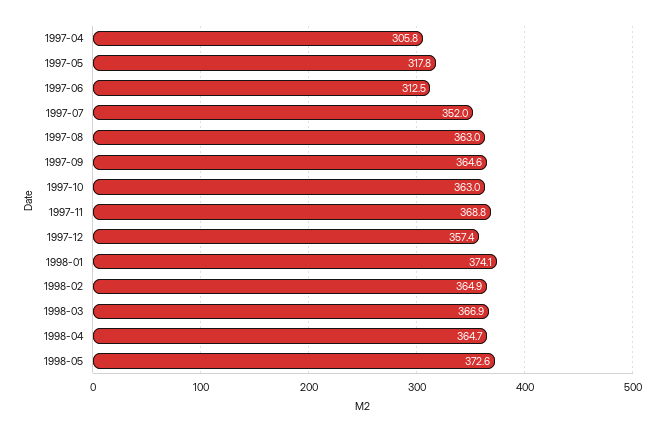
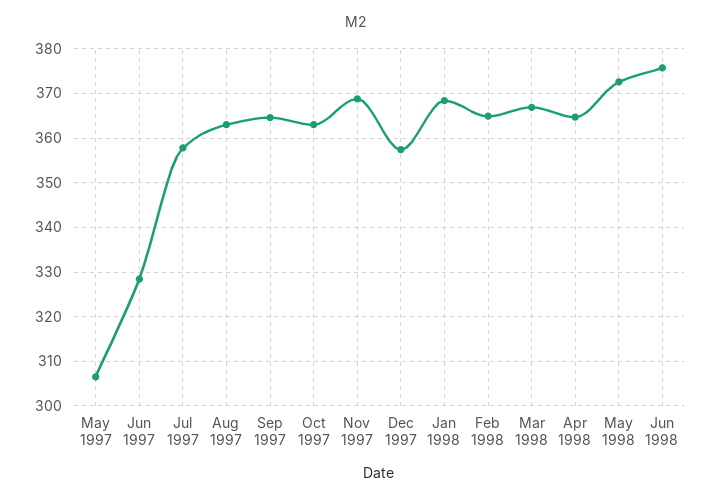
1997-04: 305.8 -> none
1997-05: 317.8 -> 306
1997-06: 312.5 -> 328
1997-07: 352 -> 358
1998-01: 374.1 -> 368
Jun 1998: none -> 376

